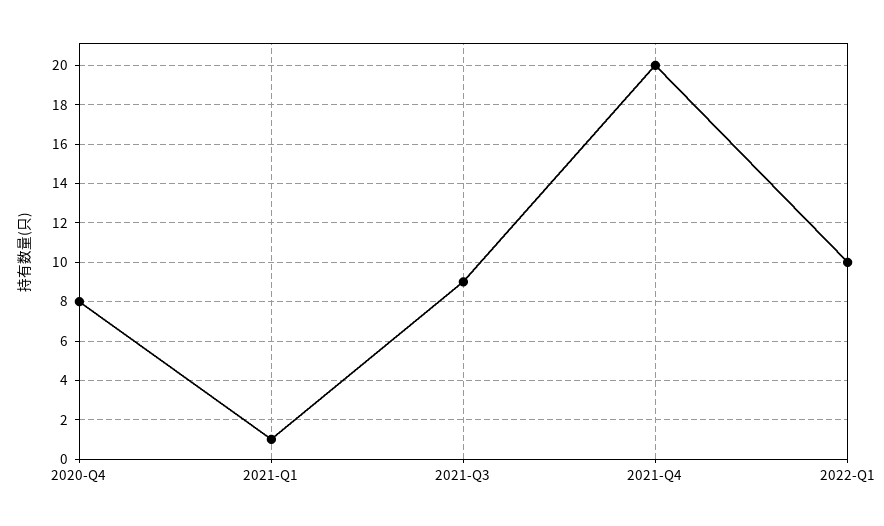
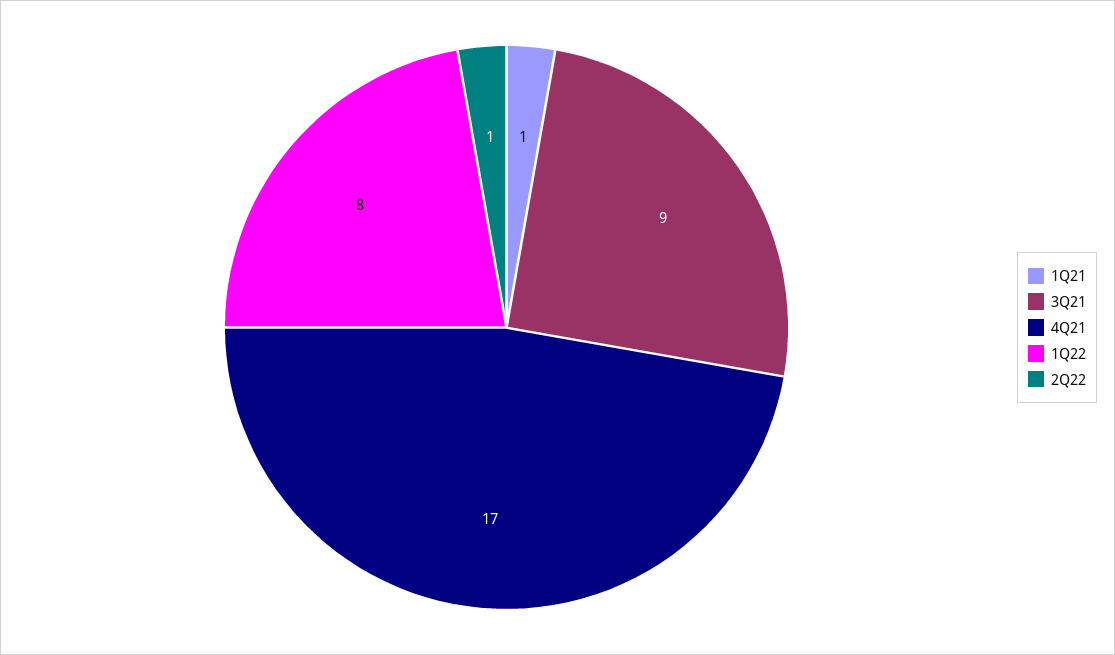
2020-Q4: 8 -> none
2021-Q4: 20 -> 17
2022-Q1: 10 -> 8
2Q22: none -> 1

